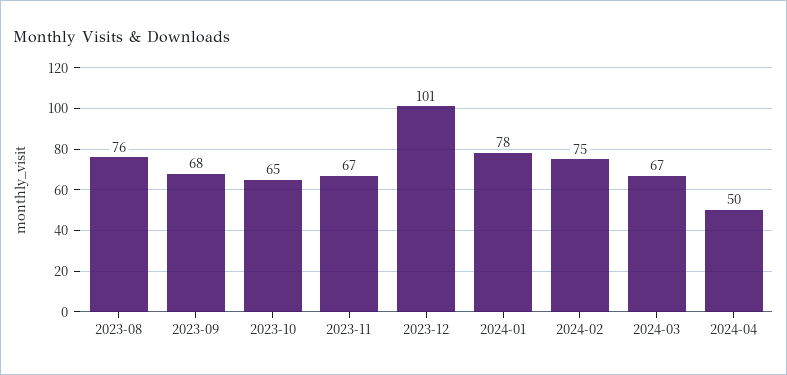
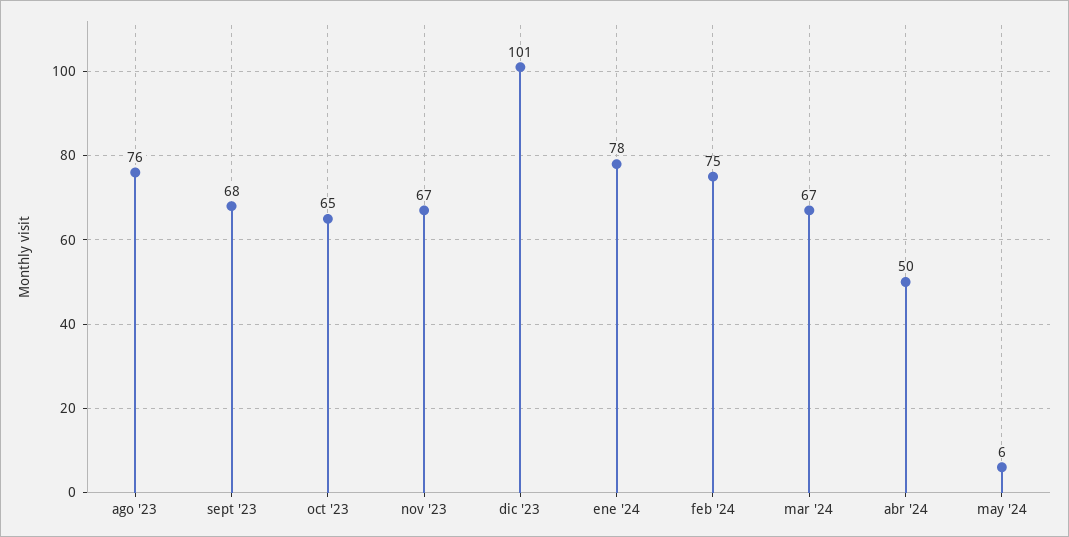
may '24: none -> 6

